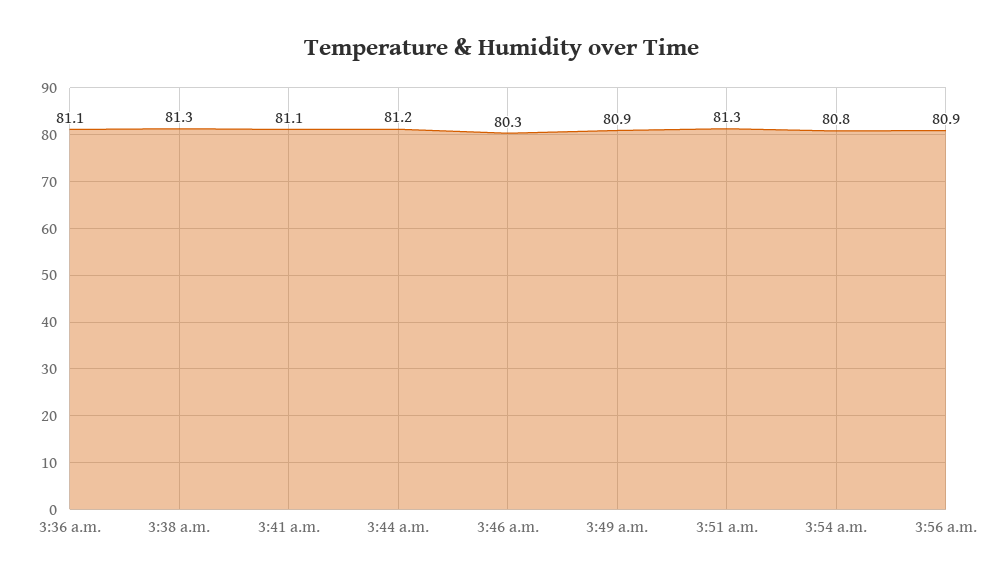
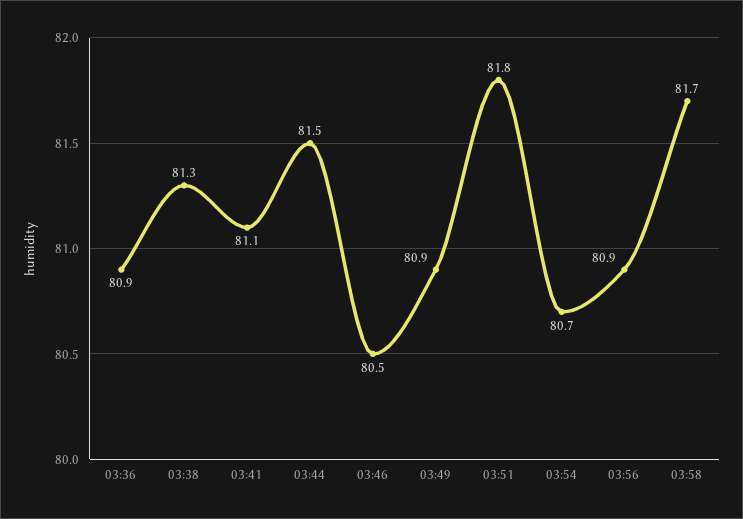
3:36 a.m.: 81.1 -> 80.9
3:44 a.m.: 81.2 -> 81.5
3:46 a.m.: 80.3 -> 80.5
3:51 a.m.: 81.3 -> 81.8
3:54 a.m.: 80.8 -> 80.7
03:58: none -> 81.7

